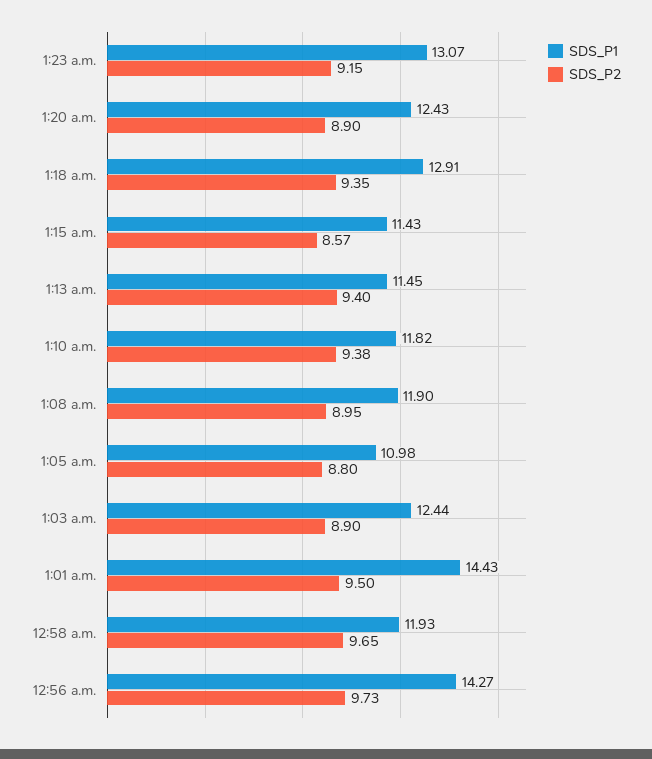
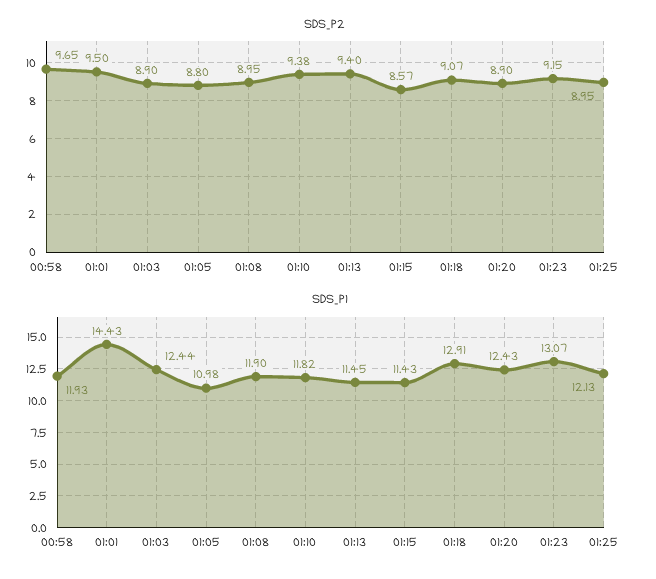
SDS_P2, 1:18 a.m.: 9.35 -> 9.07
SDS_P1, 12:56 a.m.: 14.27 -> none
SDS_P2, 12:56 a.m.: 9.73 -> none
SDS_P2, 01:25: none -> 8.95
SDS_P1, 01:25: none -> 12.13

